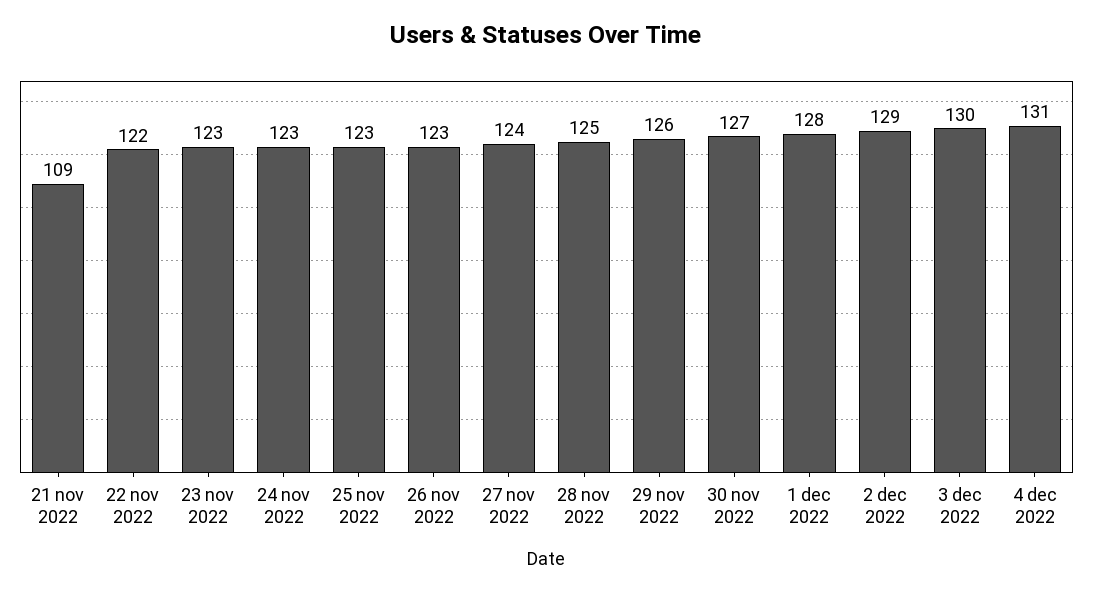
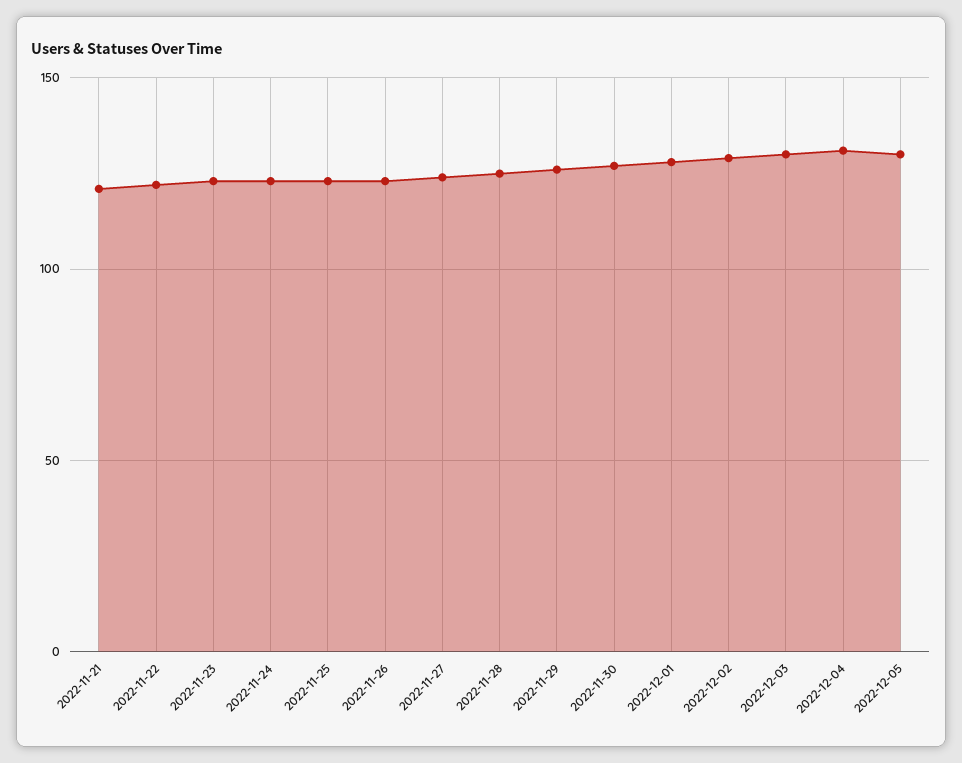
21 nov 2022: 109 -> 120
2022-12-05: none -> 130

